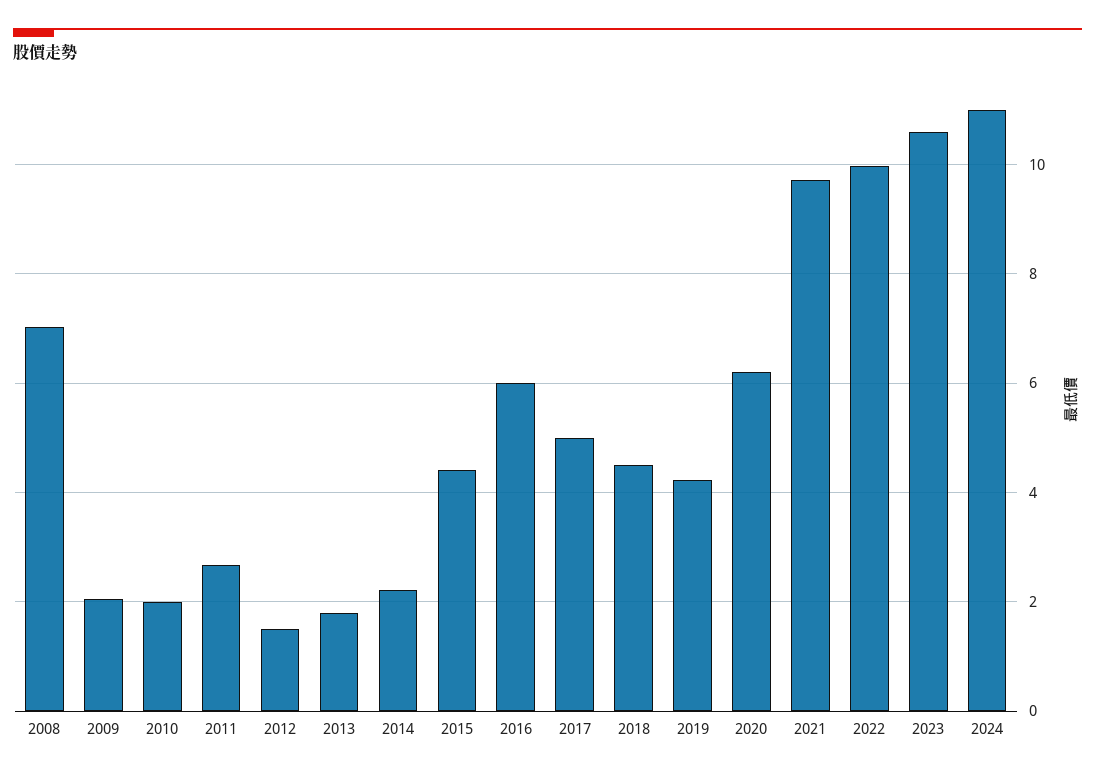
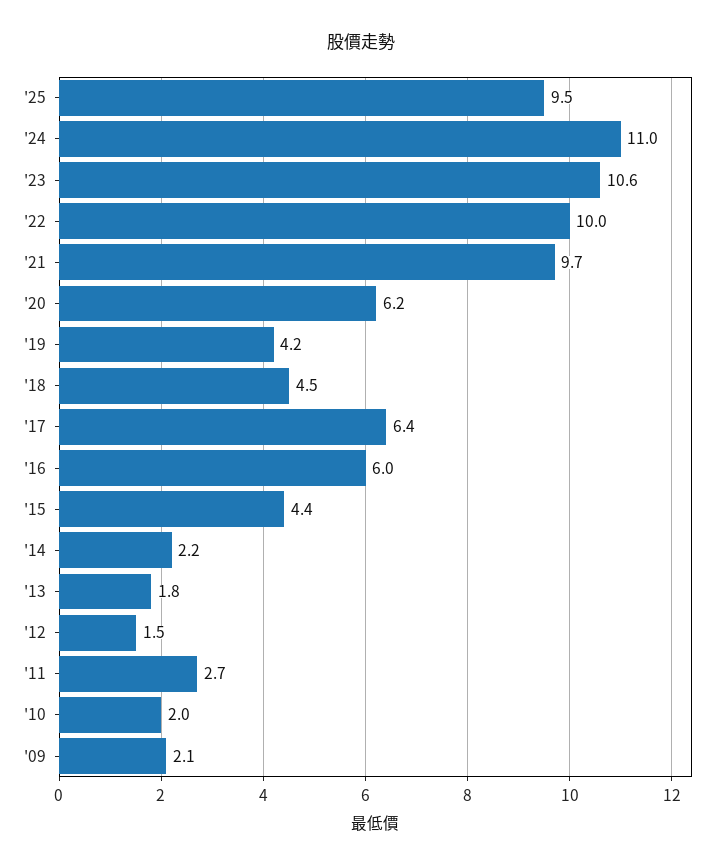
2008: 7 -> none
2017: 5 -> 6.4
'25: none -> 9.5

